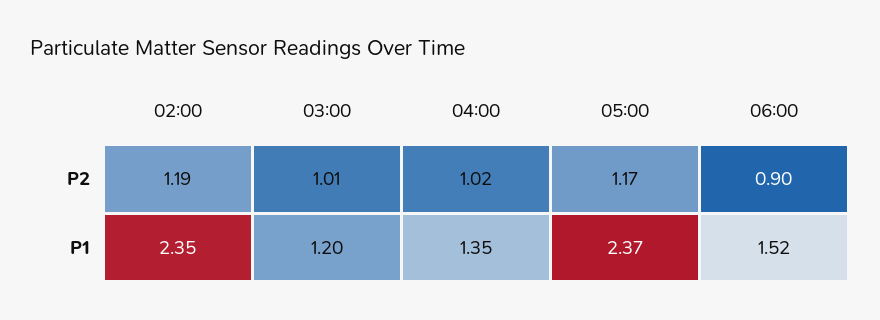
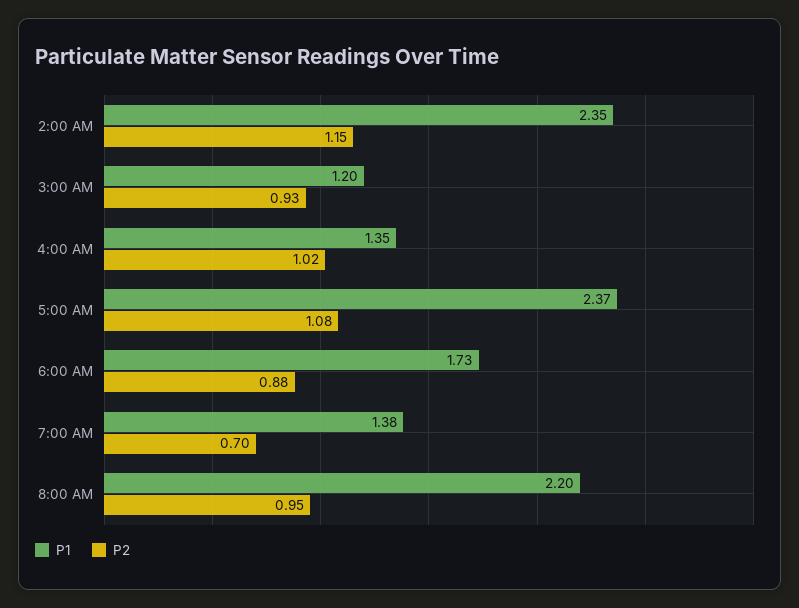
P2, 02:00: 1.19 -> 1.15
P2, 03:00: 1.01 -> 0.93
P2, 05:00: 1.17 -> 1.08
P2, 06:00: 0.9 -> 0.88
P1, 06:00: 1.52 -> 1.73
P1, 7:00 AM: none -> 1.38
P2, 7:00 AM: none -> 0.7
P1, 8:00 AM: none -> 2.2
P2, 8:00 AM: none -> 0.95

